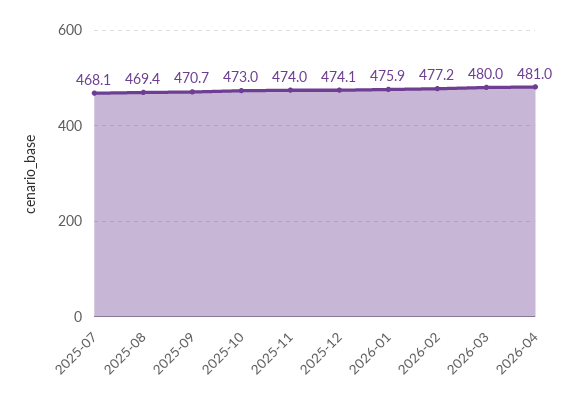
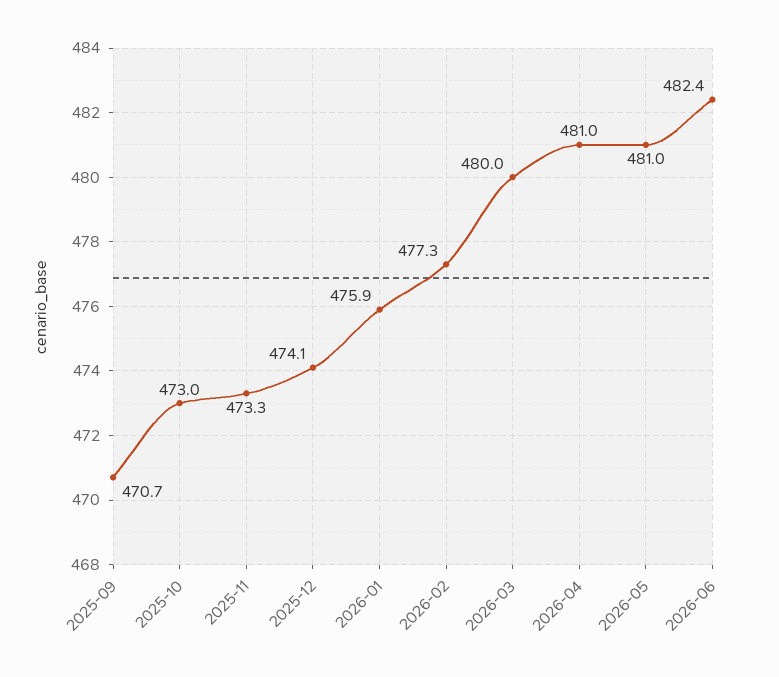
2025-07: 468.1 -> none
2025-08: 469.4 -> none
2025-11: 474 -> 473.3
2026-02: 477.2 -> 477.3
2026-05: none -> 481
2026-06: none -> 482.4

